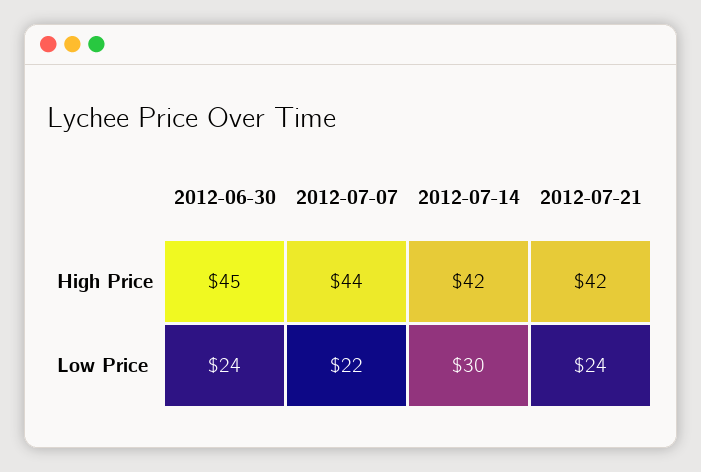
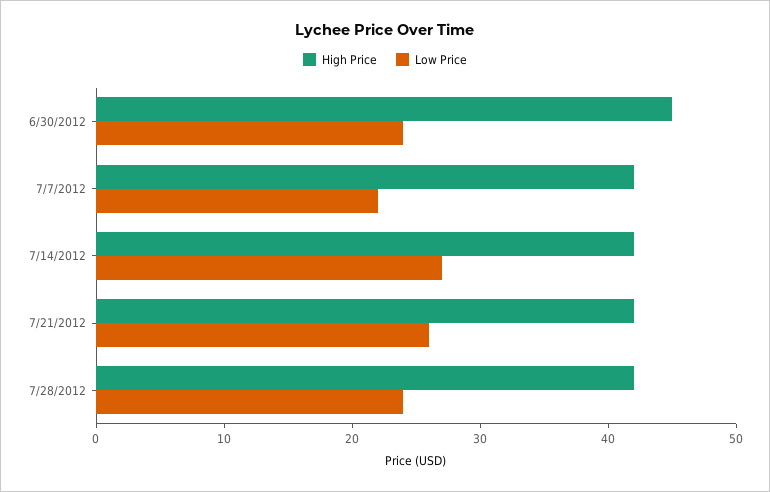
High Price, 2012-07-07: 44 -> 42
Low Price, 2012-07-14: 30 -> 27
Low Price, 2012-07-21: 24 -> 26
High Price, 7/28/2012: none -> 42
Low Price, 7/28/2012: none -> 24

